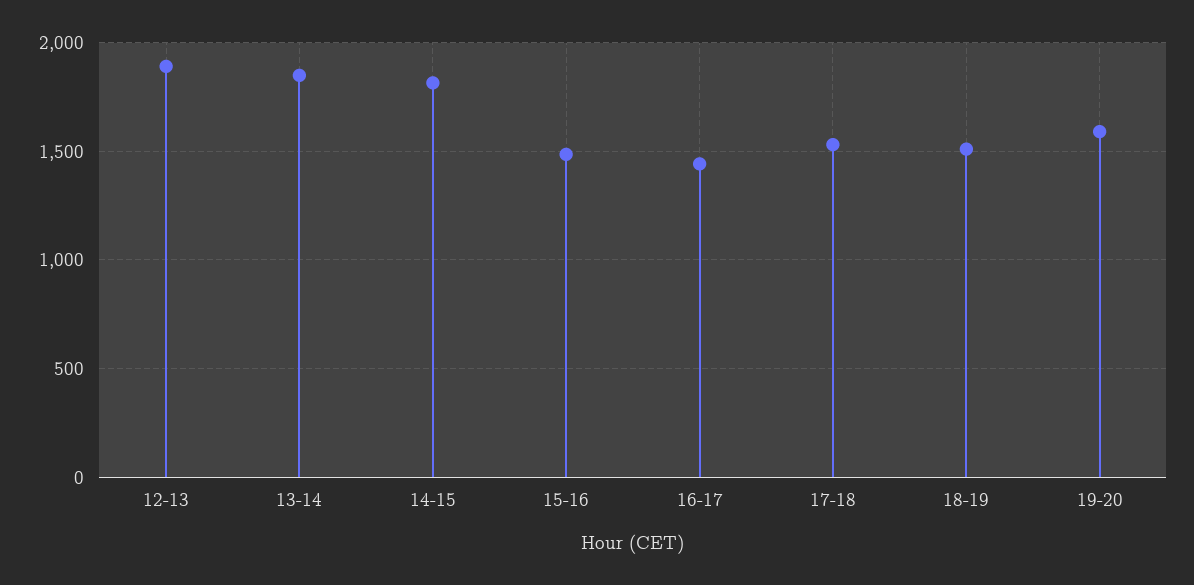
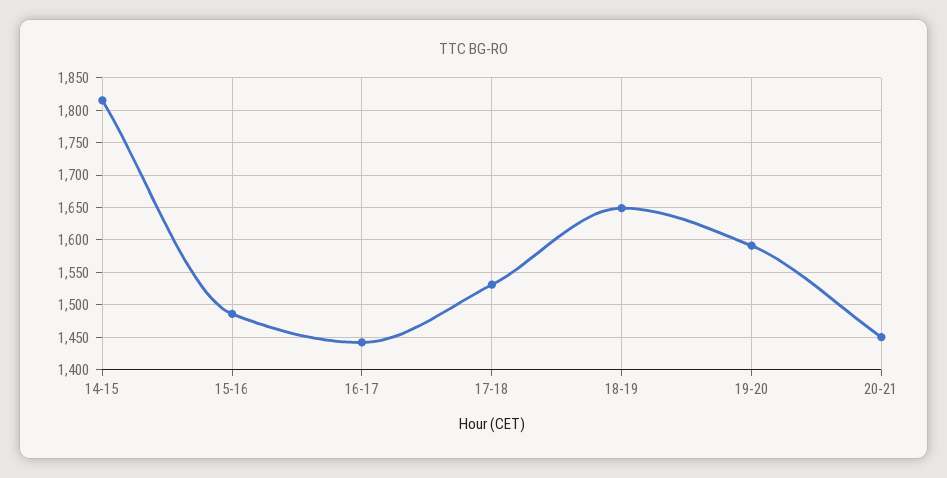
12-13: 1900 -> none
13-14: 1850 -> none
18-19: 1500 -> 1650
20-21: none -> 1450

